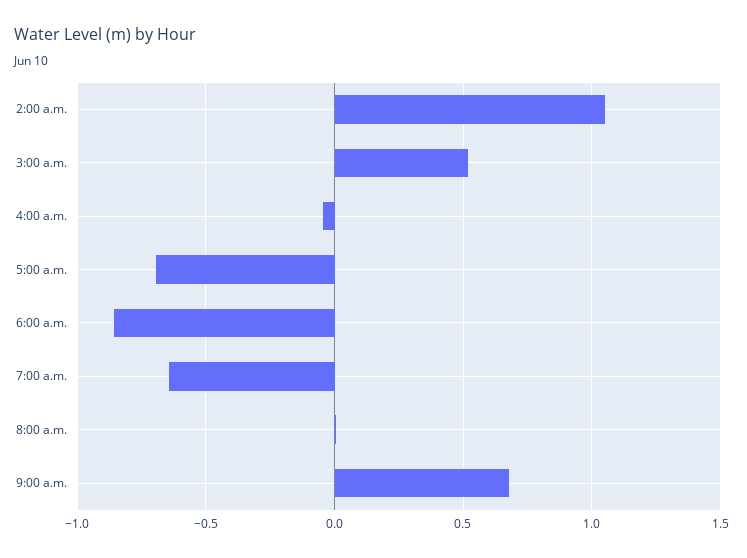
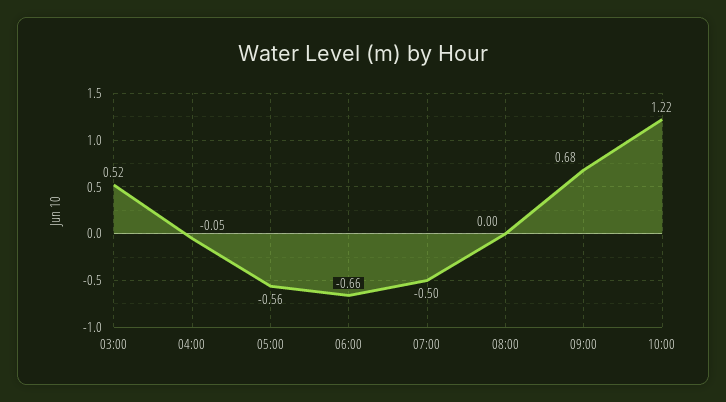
2:00 a.m.: 1.05 -> none
5:00 a.m.: -0.7 -> -0.56
6:00 a.m.: -0.85 -> -0.66
7:00 a.m.: -0.65 -> -0.5
10:00: none -> 1.22

